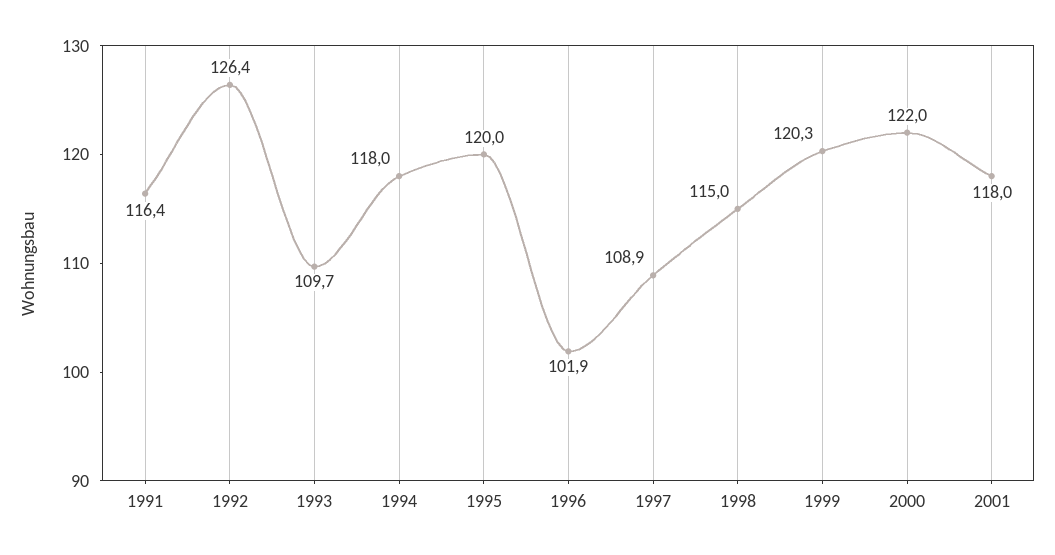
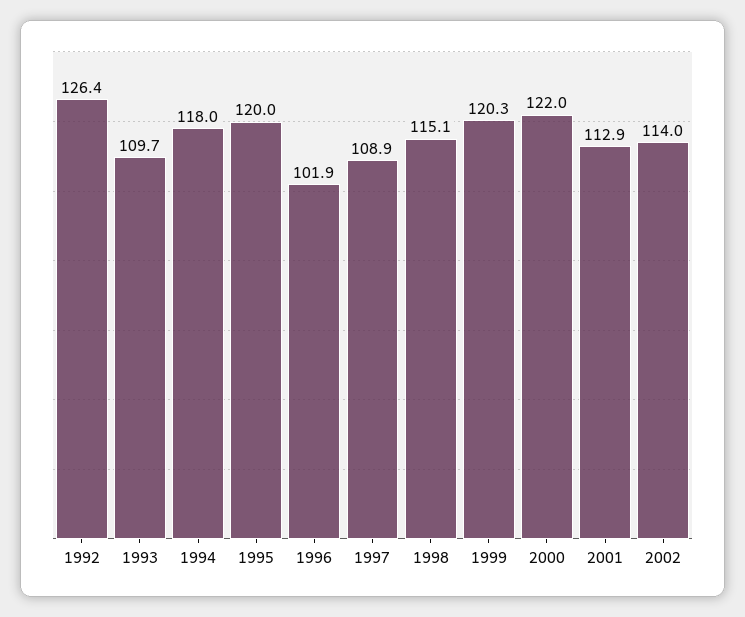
1991: 116.4 -> none
1998: 115 -> 115.1
2001: 118 -> 112.9
2002: none -> 114

